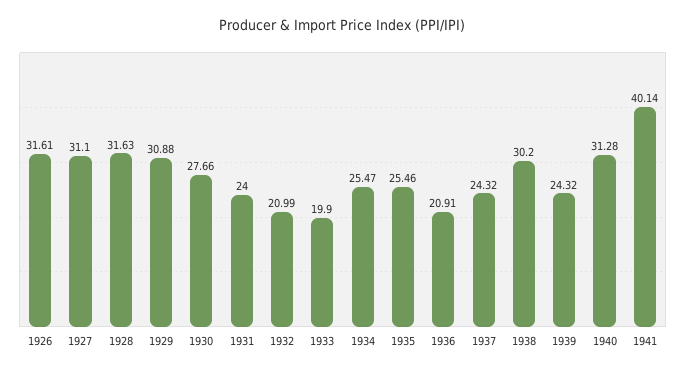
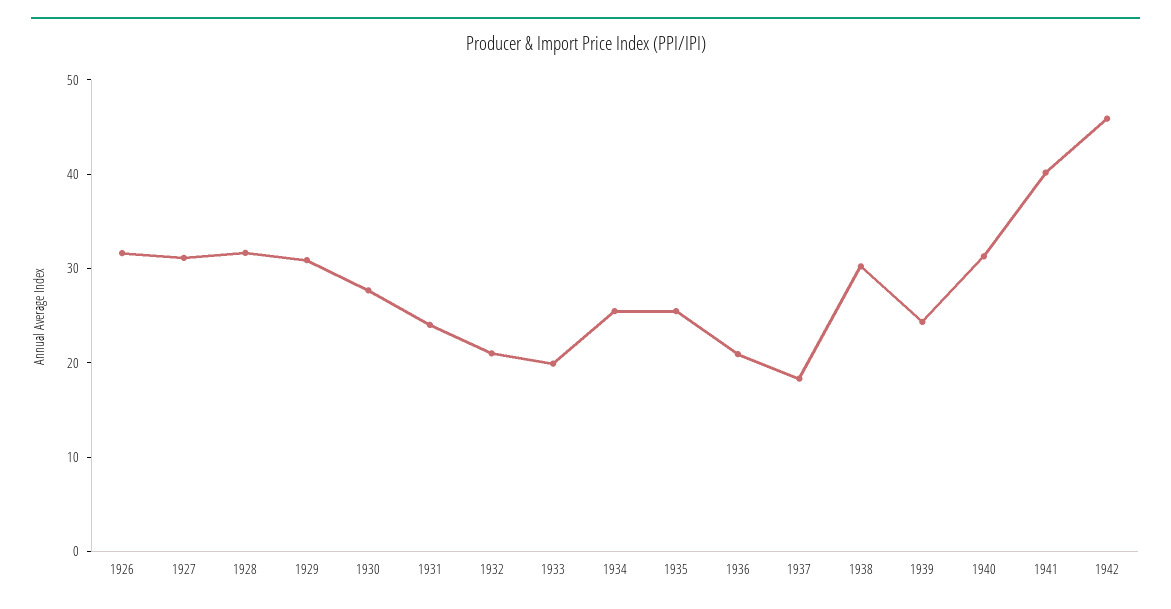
1937: 24.32 -> 18
1942: none -> 46

